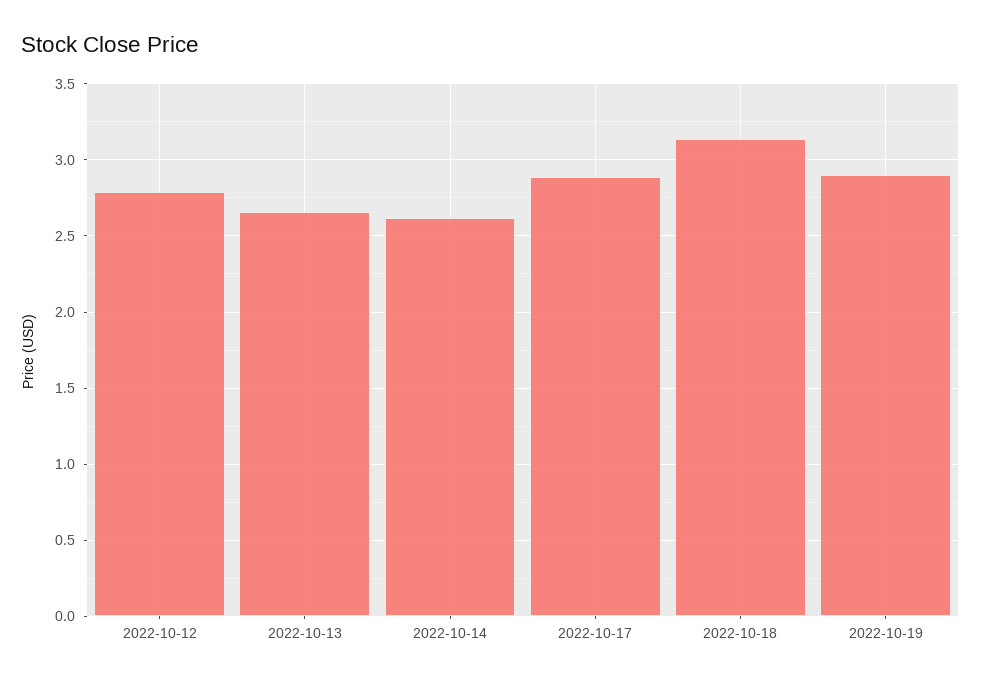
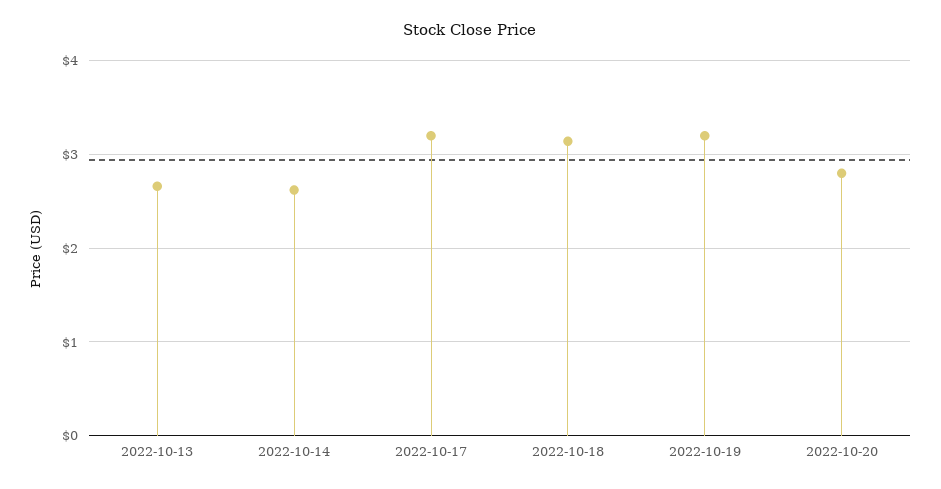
2022-10-12: 2.8 -> none
2022-10-17: 2.9 -> 3.2
2022-10-19: 2.9 -> 3.2
2022-10-20: none -> 2.8

